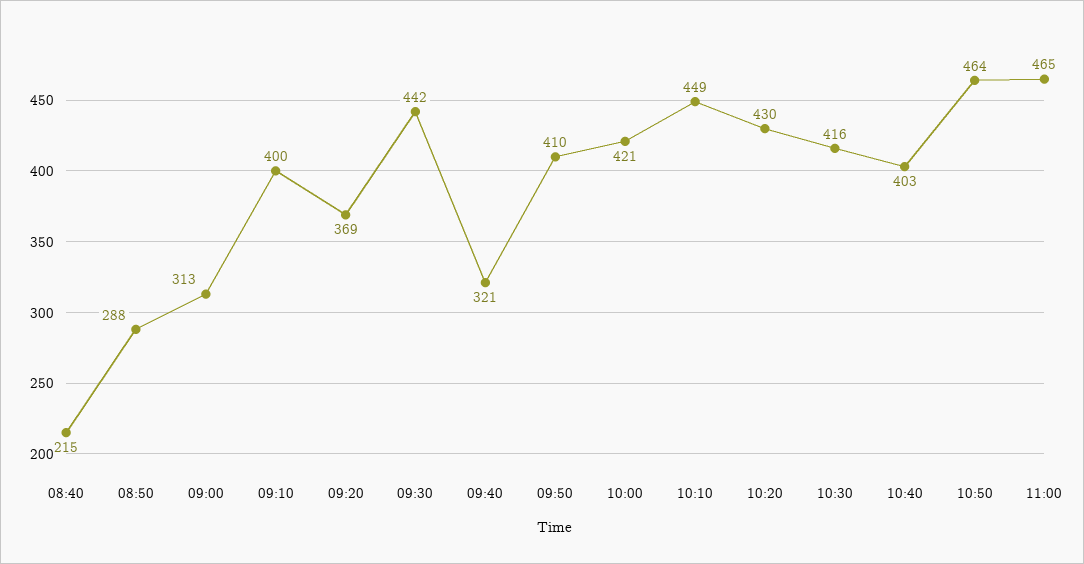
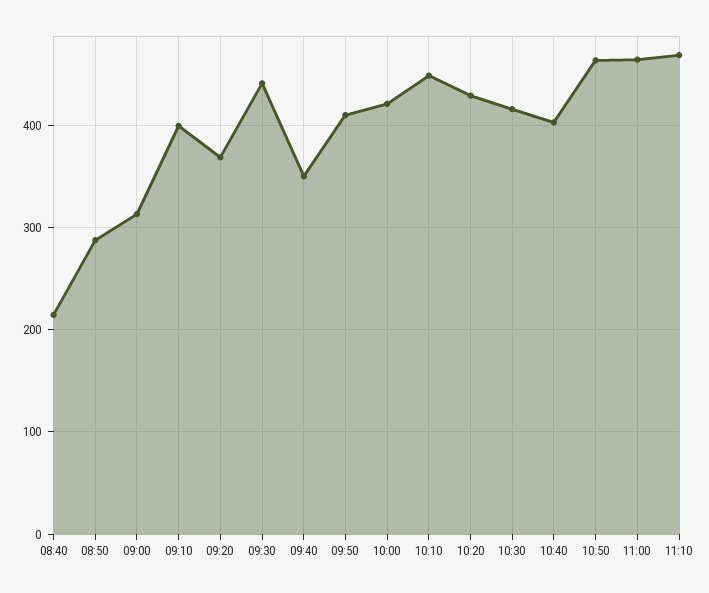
09:40: 321 -> 350
11:10: none -> 470

